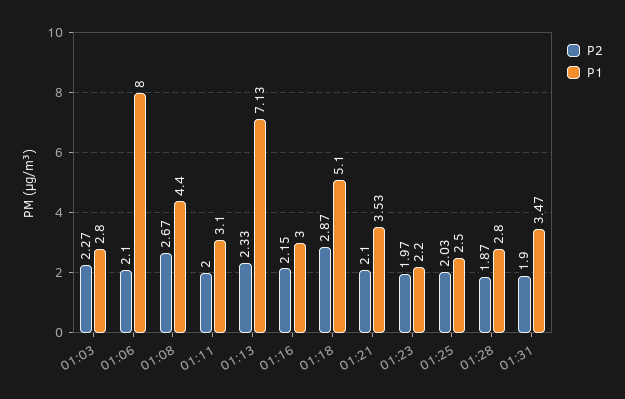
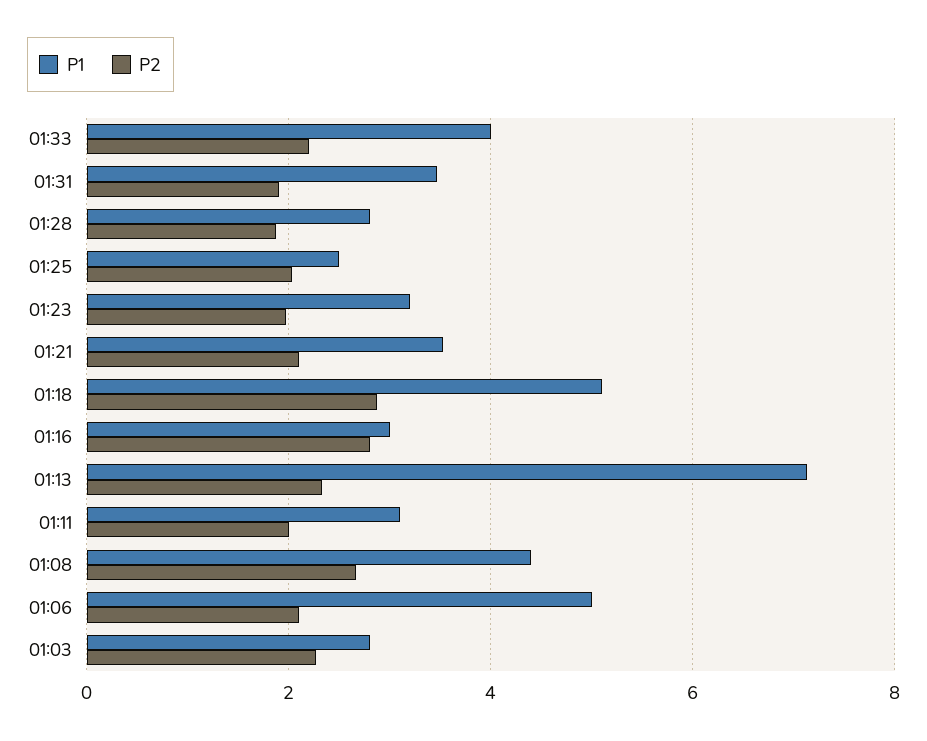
P1, 01:06: 8 -> 5
P2, 01:16: 2.15 -> 2.8
P1, 01:23: 2.2 -> 3.2
P1, 01:33: none -> 4
P2, 01:33: none -> 2.2

